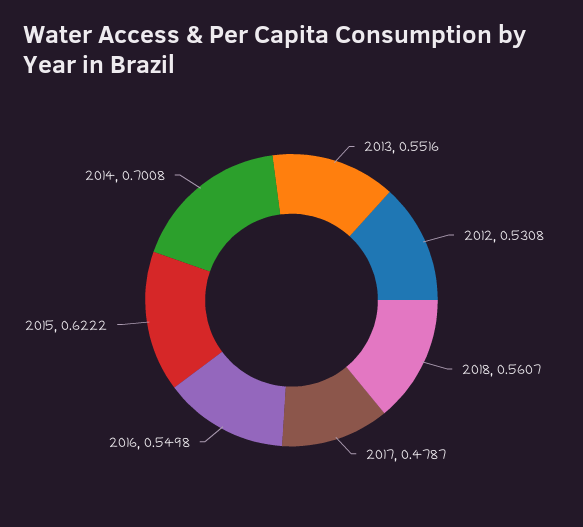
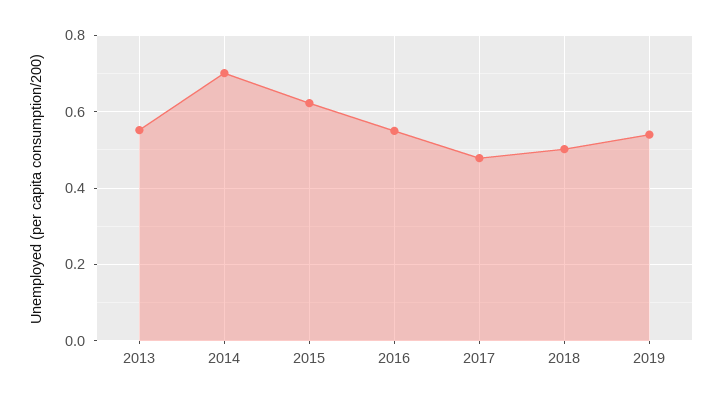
2012: 0.5308 -> none
2018: 0.5607 -> 0.5
2019: none -> 0.54

